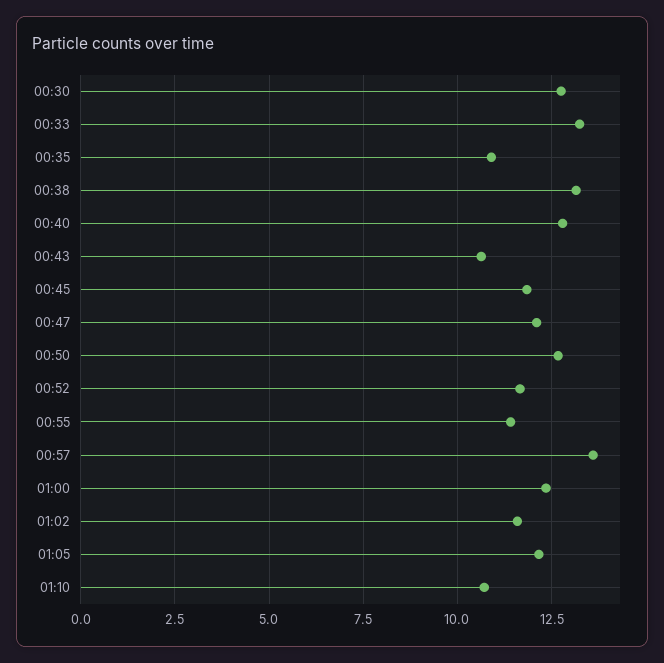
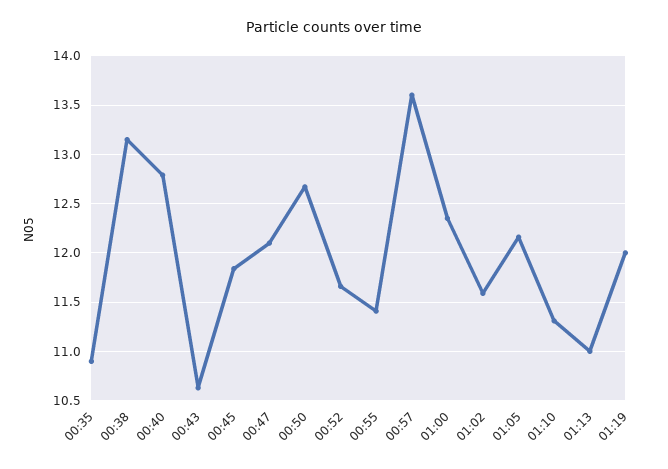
00:30: 12.75 -> none
00:33: 13.25 -> none
01:10: 10.75 -> 11.3
01:13: none -> 11
01:19: none -> 12

